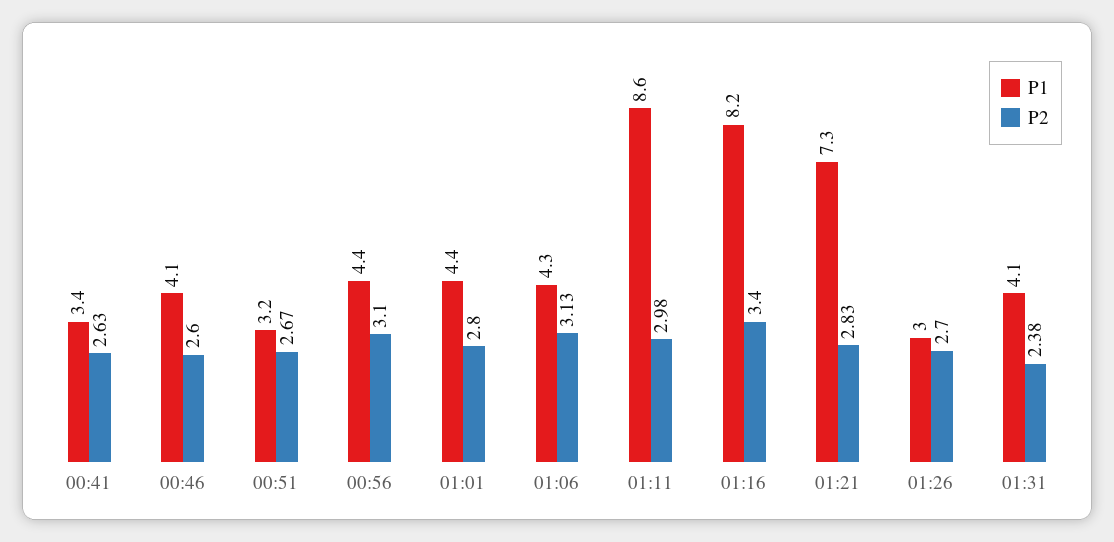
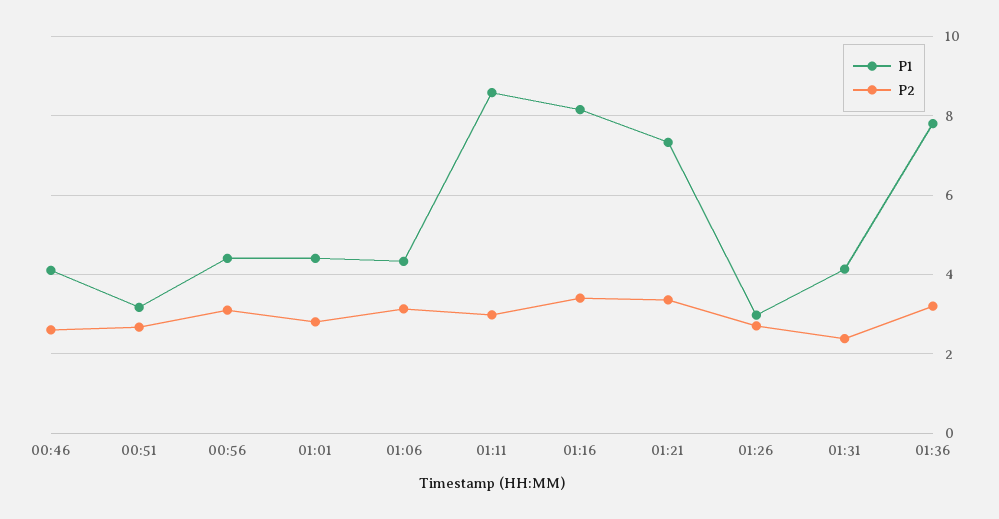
P1, 00:41: 3.4 -> none
P2, 00:41: 2.63 -> none
P2, 01:21: 2.83 -> 3.4
P1, 01:36: none -> 7.8
P2, 01:36: none -> 3.2

